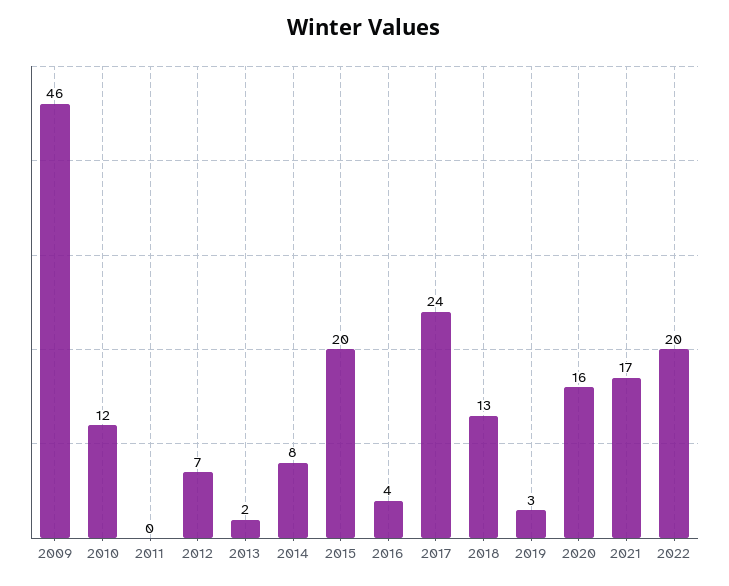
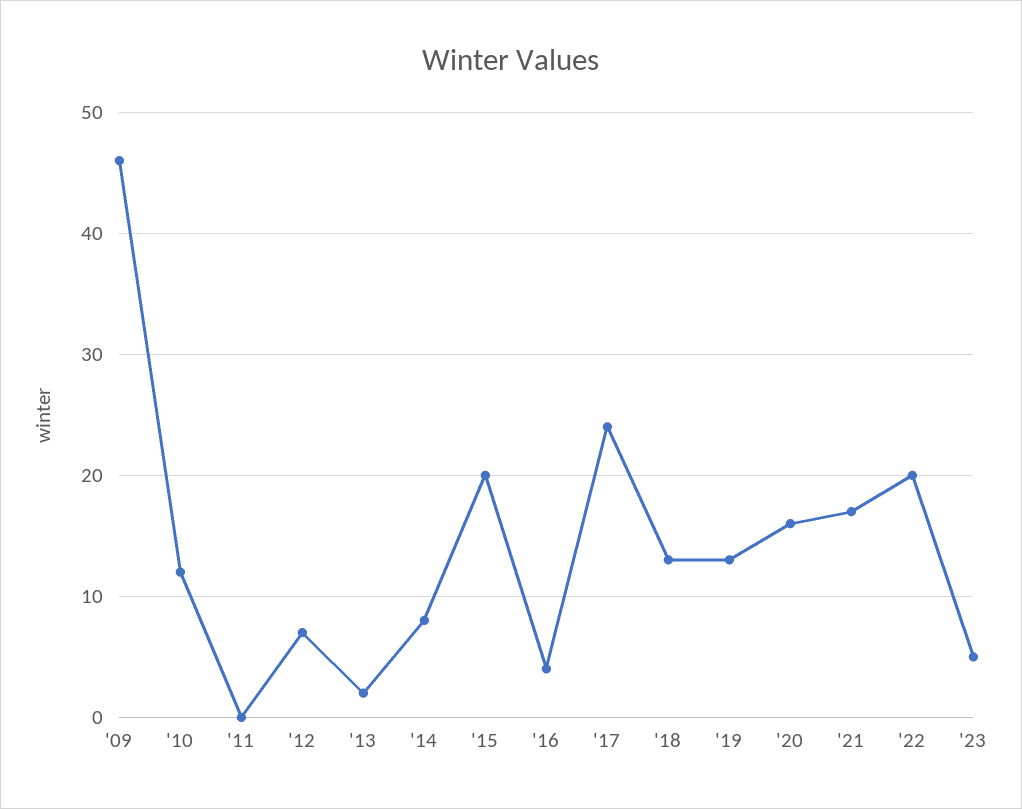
2019: 3 -> 13
'23: none -> 5

